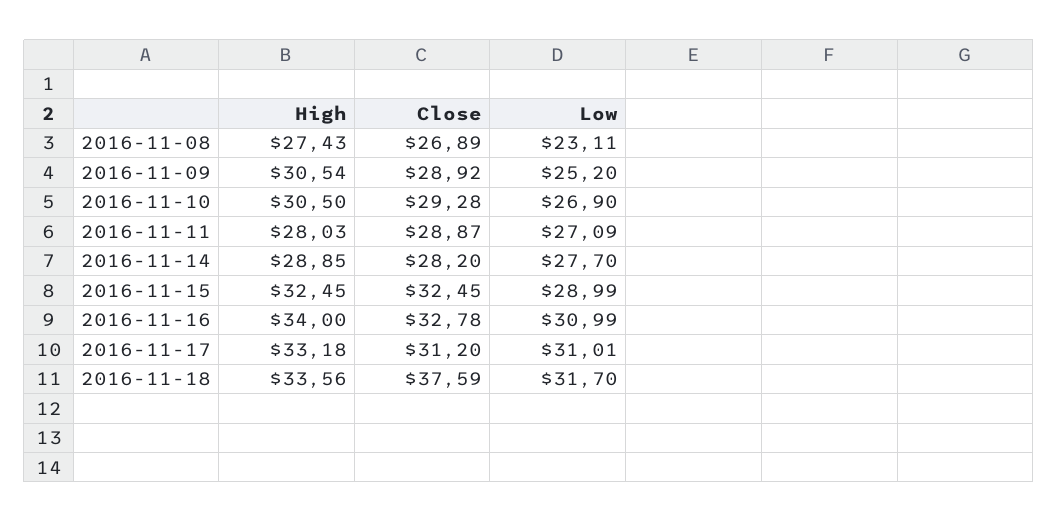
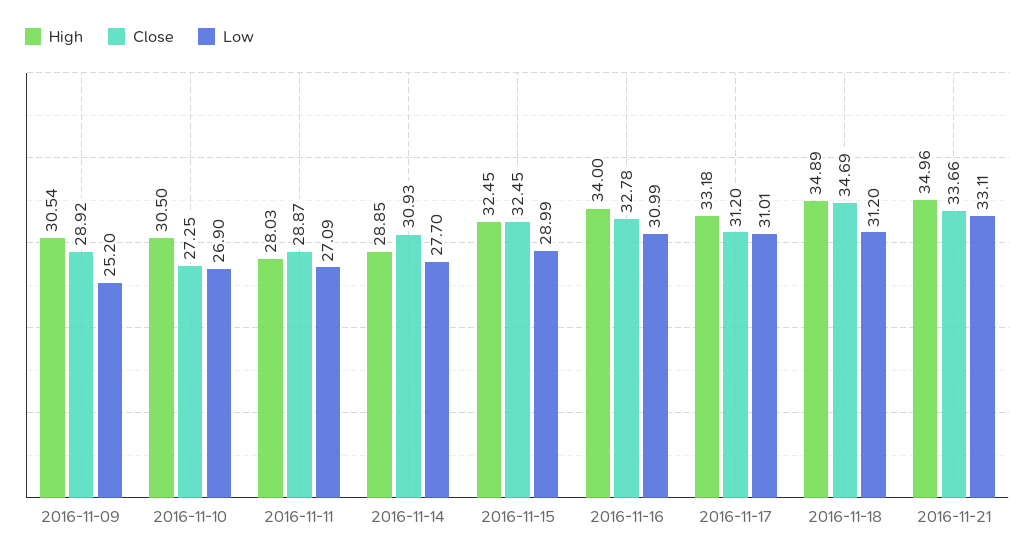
High, 2016-11-08: 27.43 -> none
Close, 2016-11-08: 26.89 -> none
Low, 2016-11-08: 23.11 -> none
Close, 2016-11-10: 29.28 -> 27.25
Close, 2016-11-14: 28.2 -> 30.93
High, 2016-11-18: 33.56 -> 34.89
Close, 2016-11-18: 37.59 -> 34.69
Low, 2016-11-18: 31.7 -> 31.2
High, 2016-11-21: none -> 34.96
Close, 2016-11-21: none -> 33.66
Low, 2016-11-21: none -> 33.11

